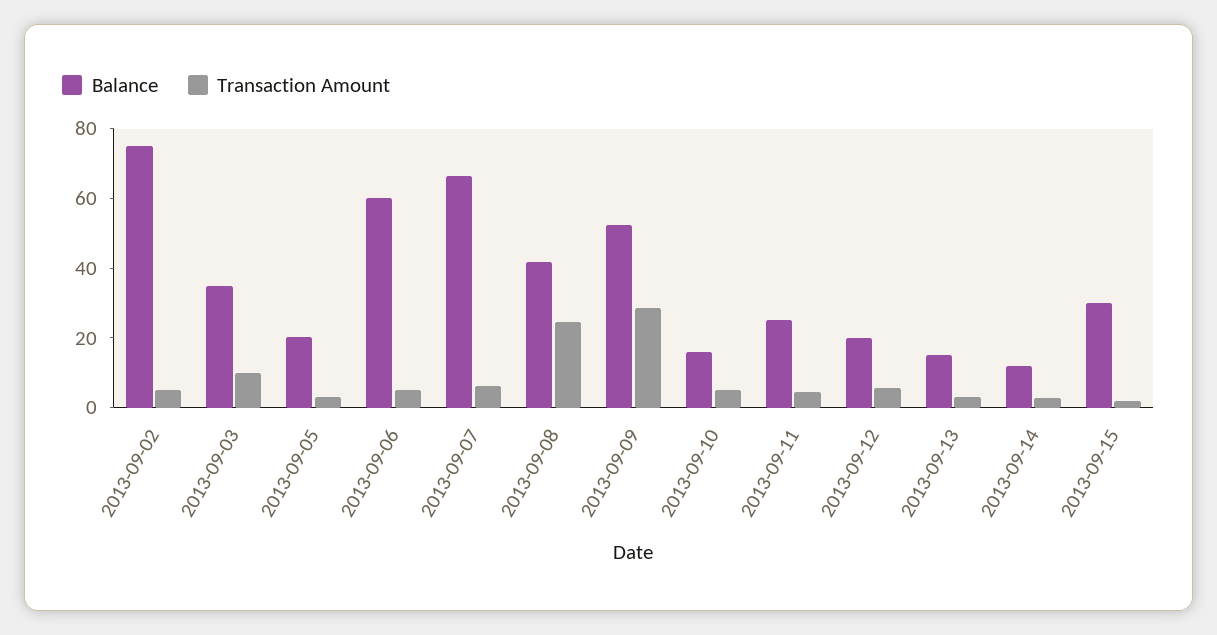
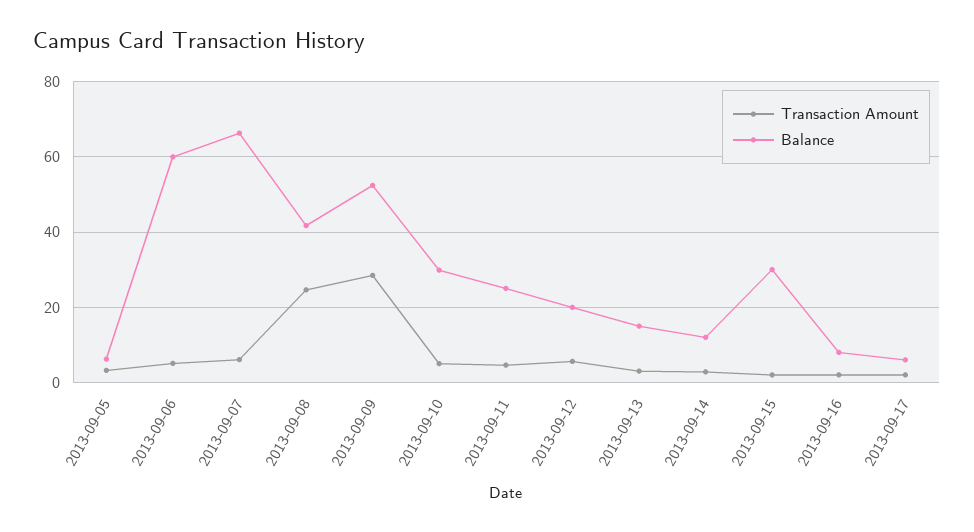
Balance, 2013-09-02: 75 -> none
Transaction Amount, 2013-09-02: 5 -> none
Balance, 2013-09-03: 35 -> none
Transaction Amount, 2013-09-03: 10 -> none
Balance, 2013-09-05: 20 -> 6
Balance, 2013-09-10: 15 -> 30
Transaction Amount, 2013-09-16: none -> 2
Balance, 2013-09-16: none -> 8
Transaction Amount, 2013-09-17: none -> 2
Balance, 2013-09-17: none -> 6

